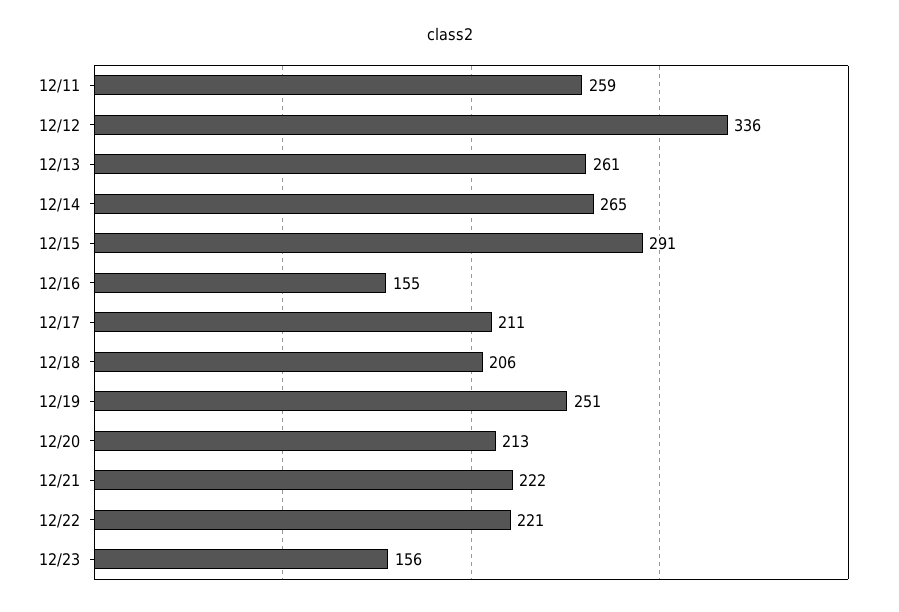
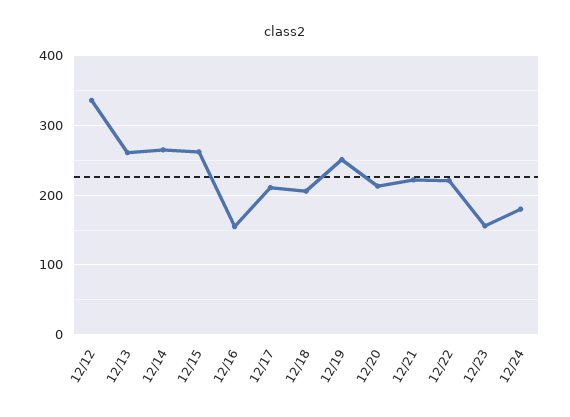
12/11: 259 -> none
12/15: 291 -> 260
12/24: none -> 180

